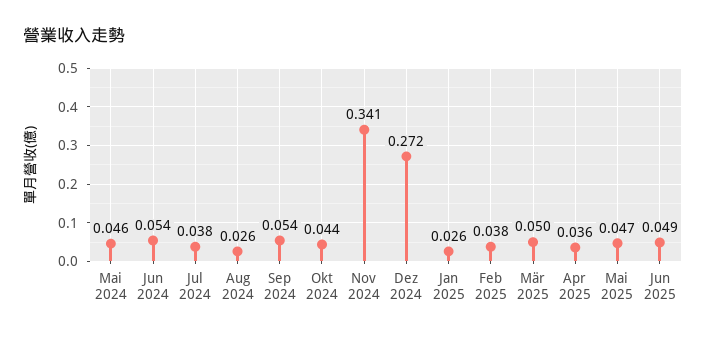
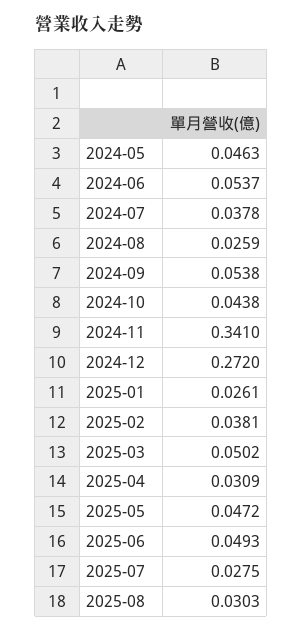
Apr 2025: 0.036 -> 0.0309
2025-07: none -> 0.0275
2025-08: none -> 0.0303

